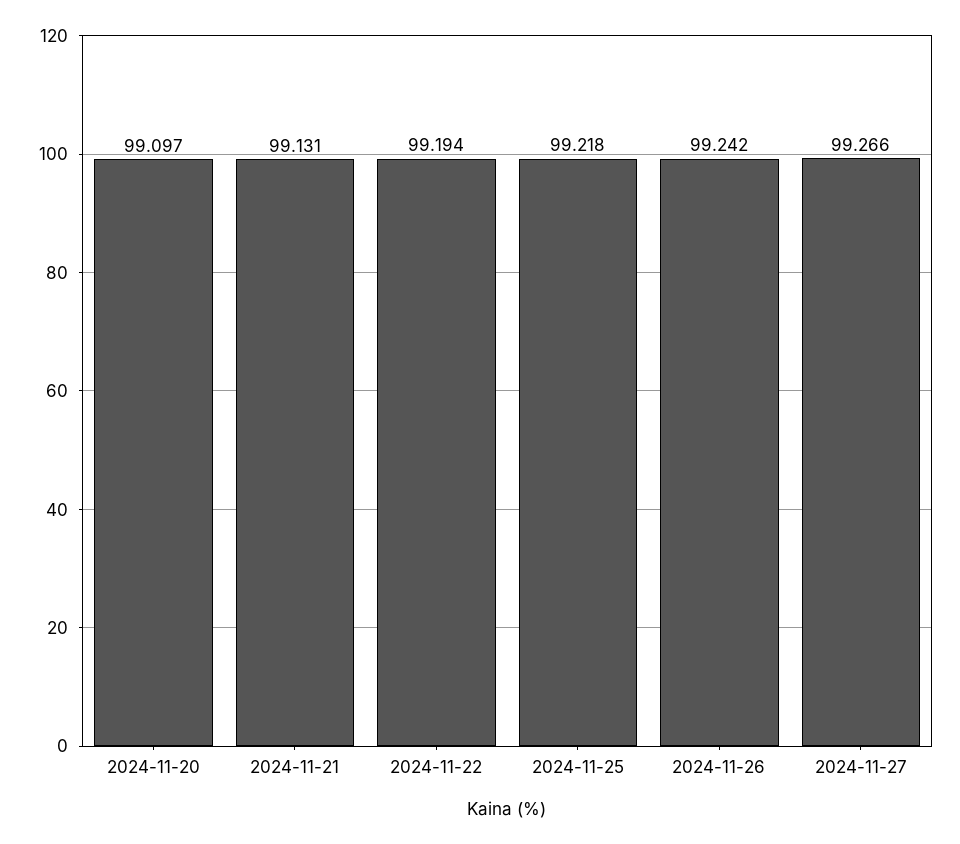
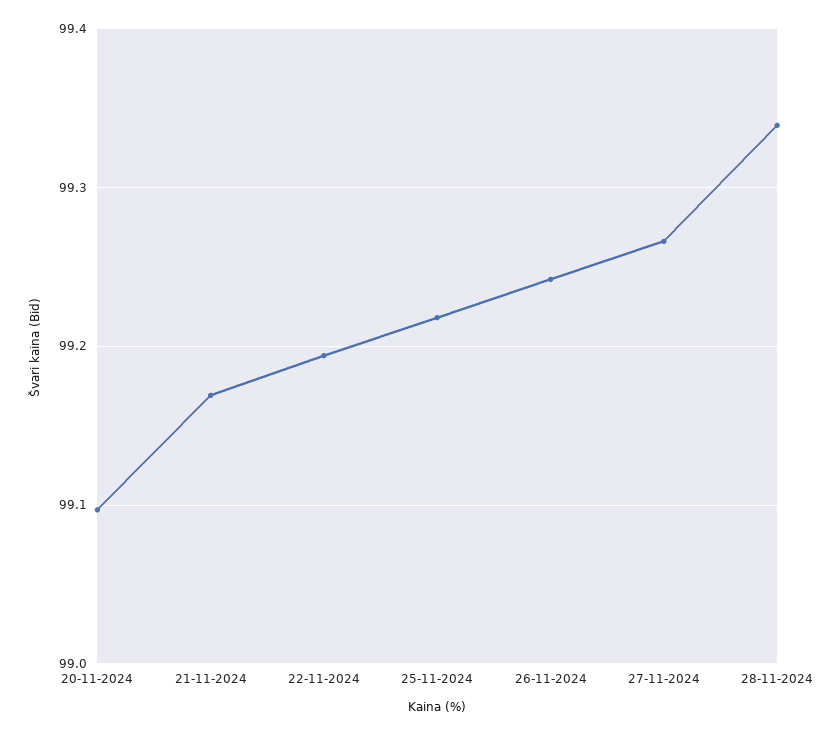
2024-11-21: 99.131 -> 99.17
28-11-2024: none -> 99.34

